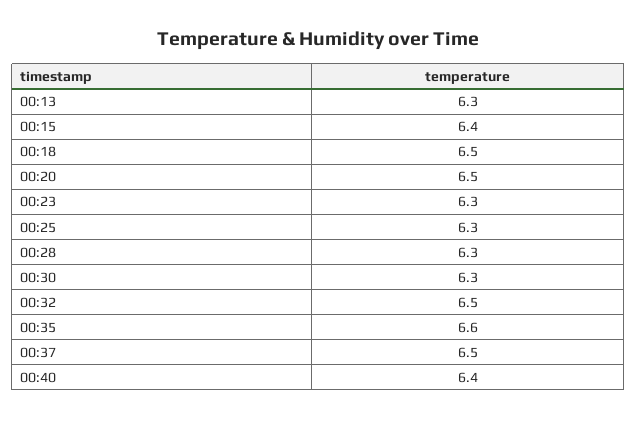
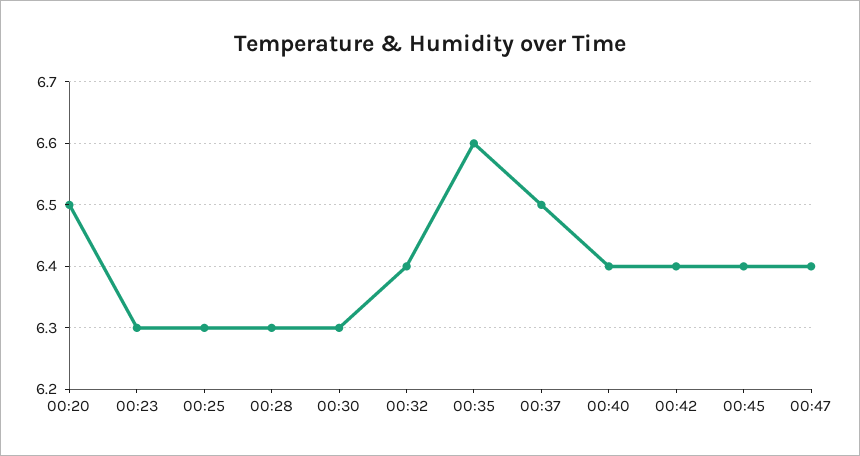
00:13: 6.3 -> none
00:15: 6.4 -> none
00:18: 6.5 -> none
00:32: 6.5 -> 6.4
00:42: none -> 6.4
00:45: none -> 6.4
00:47: none -> 6.4

